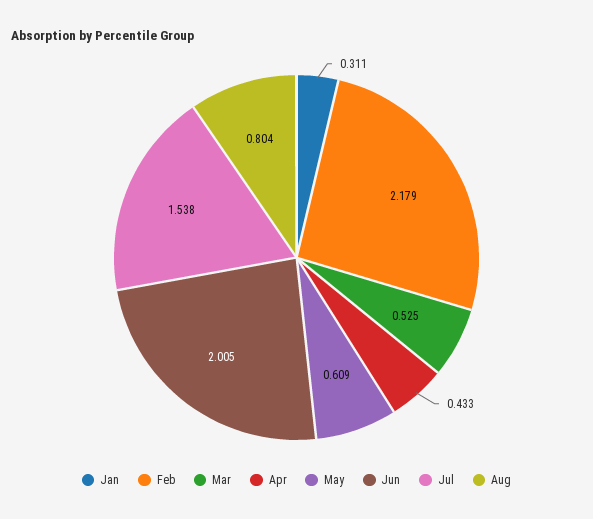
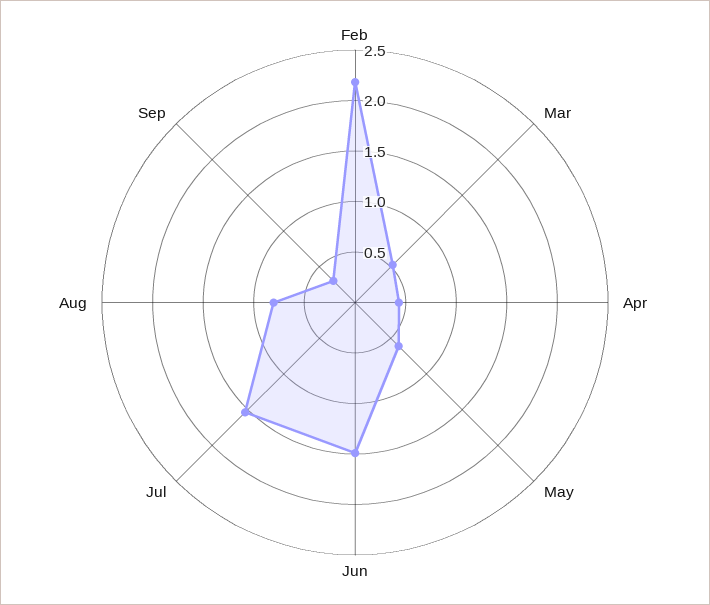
Jan: 0.311 -> none
Jun: 2.005 -> 1.5
Sep: none -> 0.3

